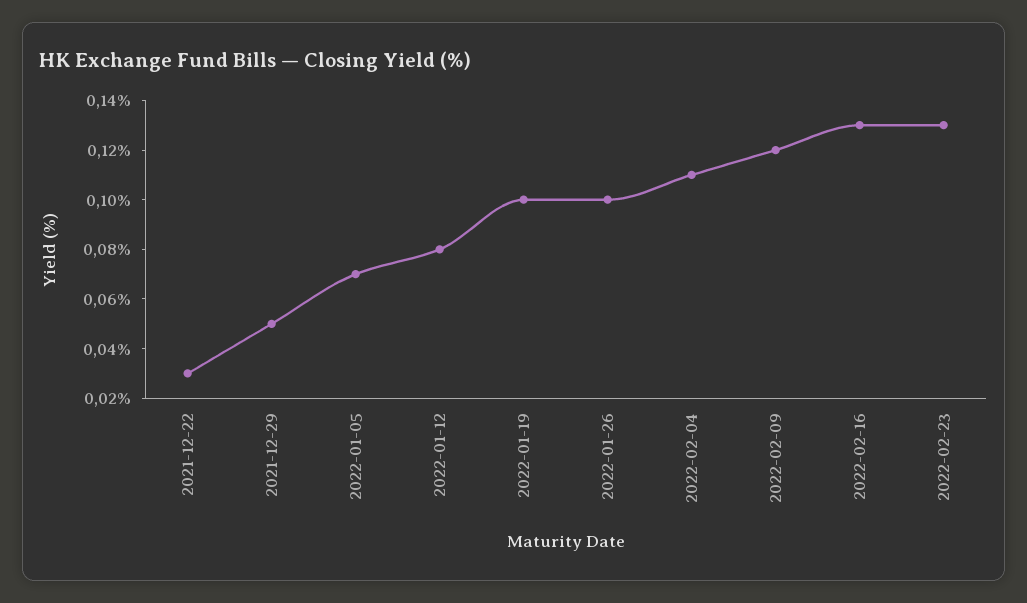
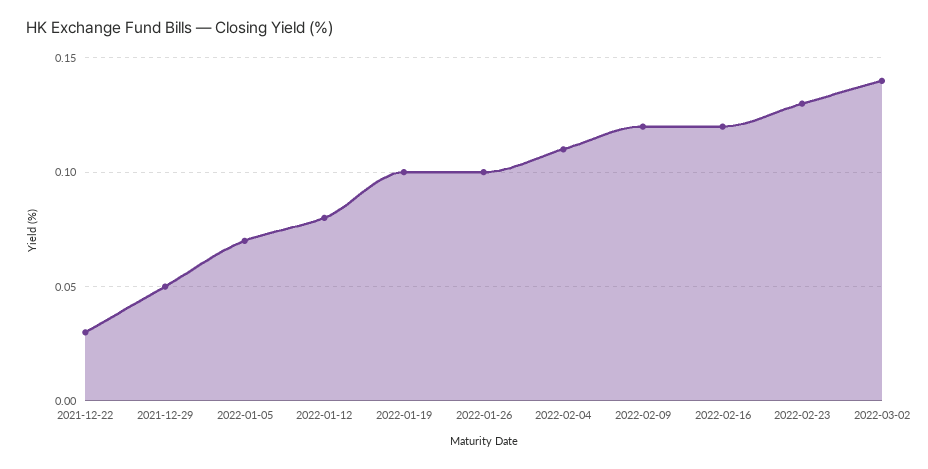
2022-02-16: 0.13 -> 0.12
2022-03-02: none -> 0.14

